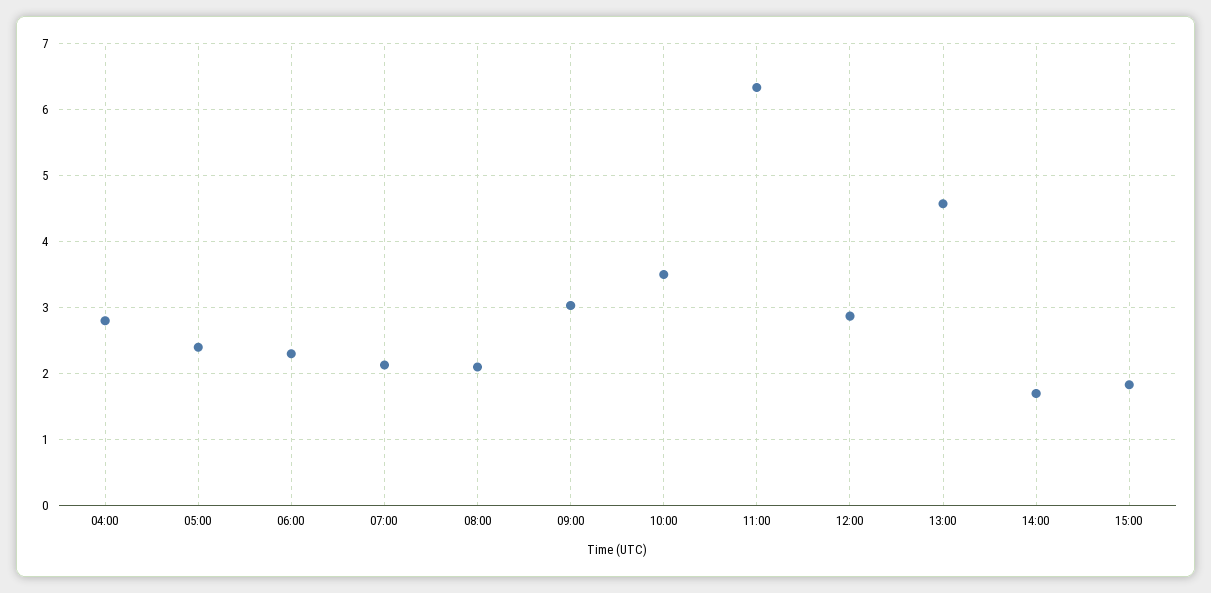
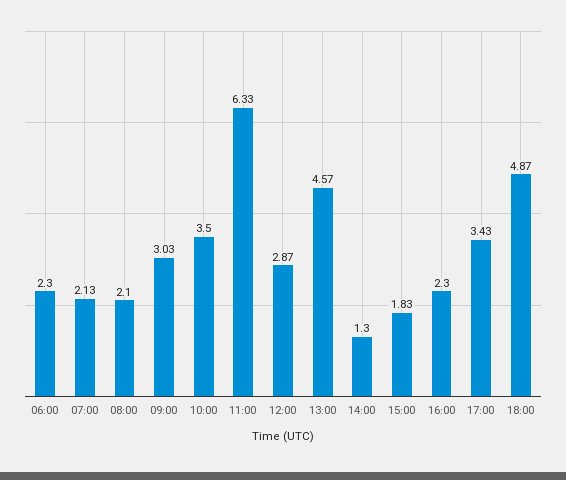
04:00: 2.8 -> none
05:00: 2.4 -> none
14:00: 1.7 -> 1.3
16:00: none -> 2.3
17:00: none -> 3.43
18:00: none -> 4.87

